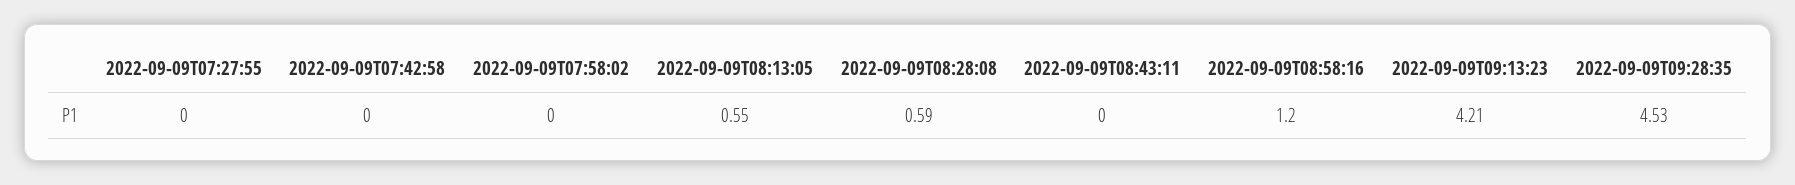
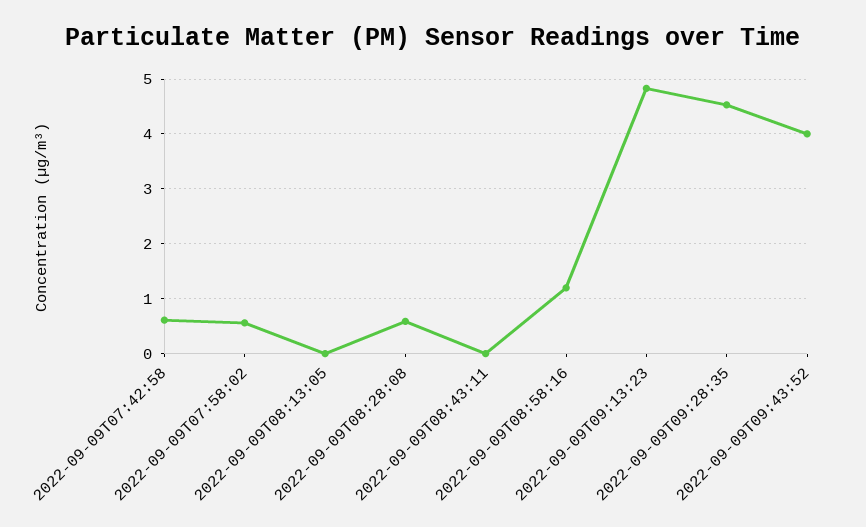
2022-09-09T07:27:55: 0 -> none
2022-09-09T07:42:58: 0 -> 0.6
2022-09-09T07:58:02: 0 -> 0.6
2022-09-09T08:13:05: 0.55 -> 0
2022-09-09T09:13:23: 4.21 -> 4.8
2022-09-09T09:43:52: none -> 4

